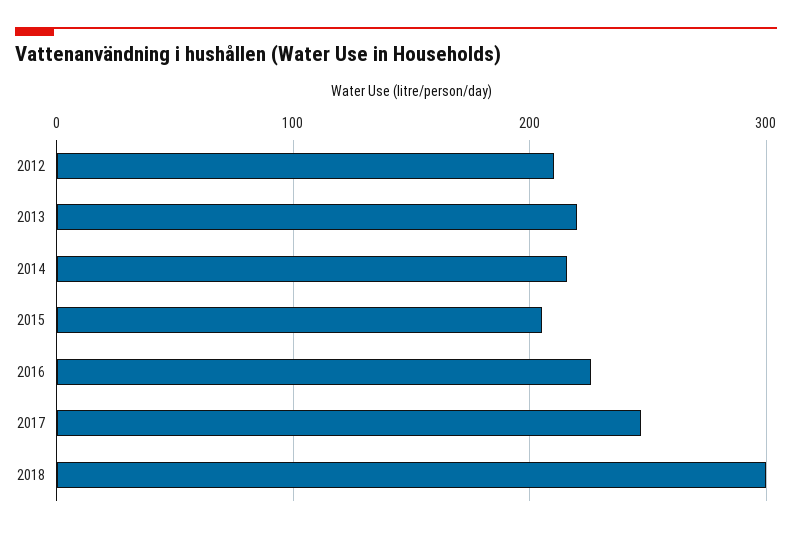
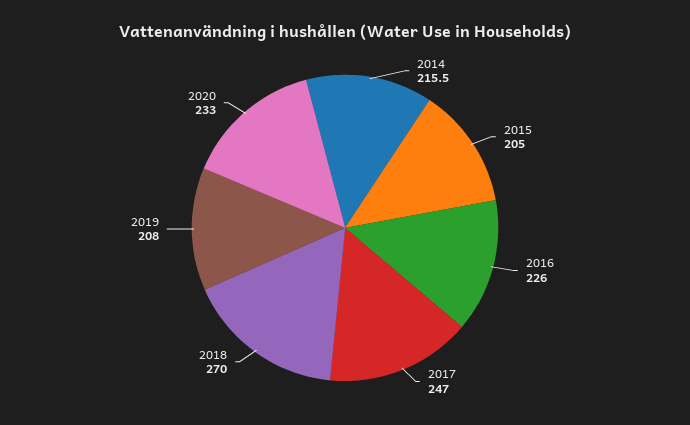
2012: 210 -> none
2013: 220 -> none
2018: 300 -> 270
2019: none -> 208
2020: none -> 233

